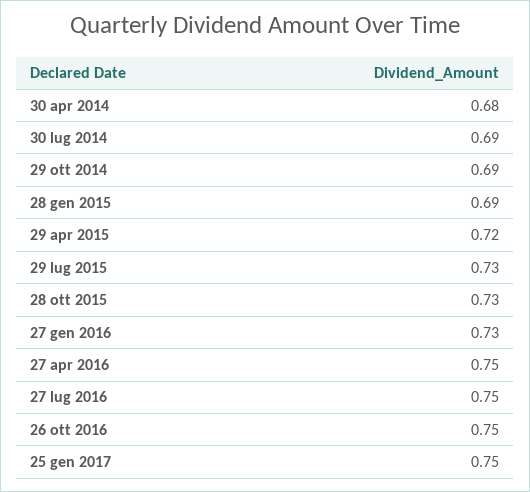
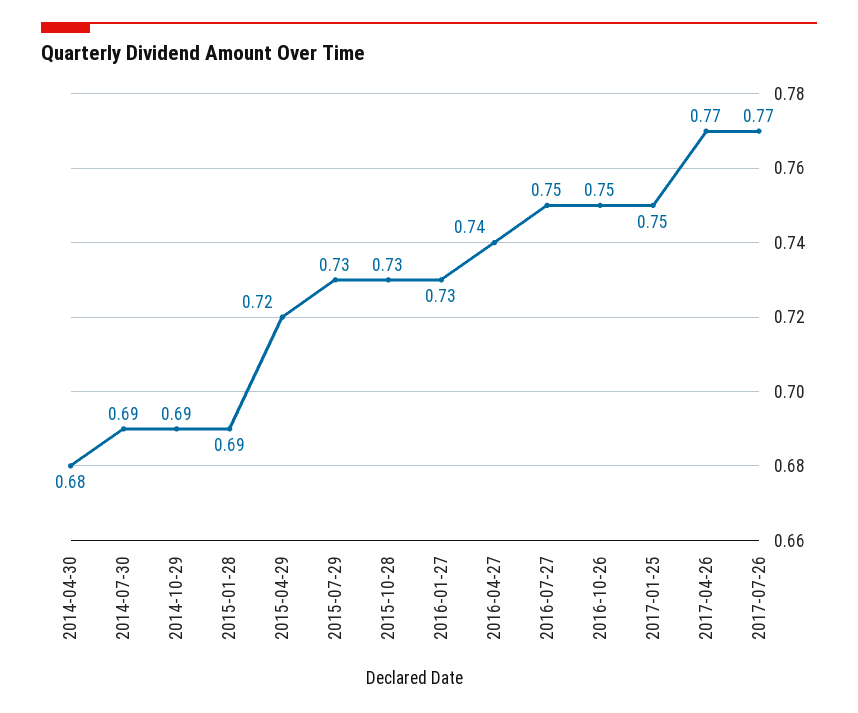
27 apr 2016: 0.75 -> 0.74
2017-04-26: none -> 0.77
2017-07-26: none -> 0.77

